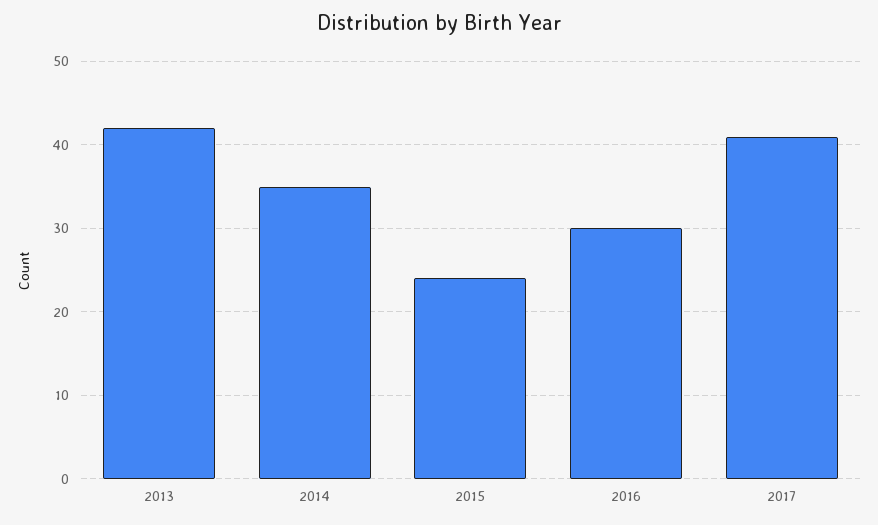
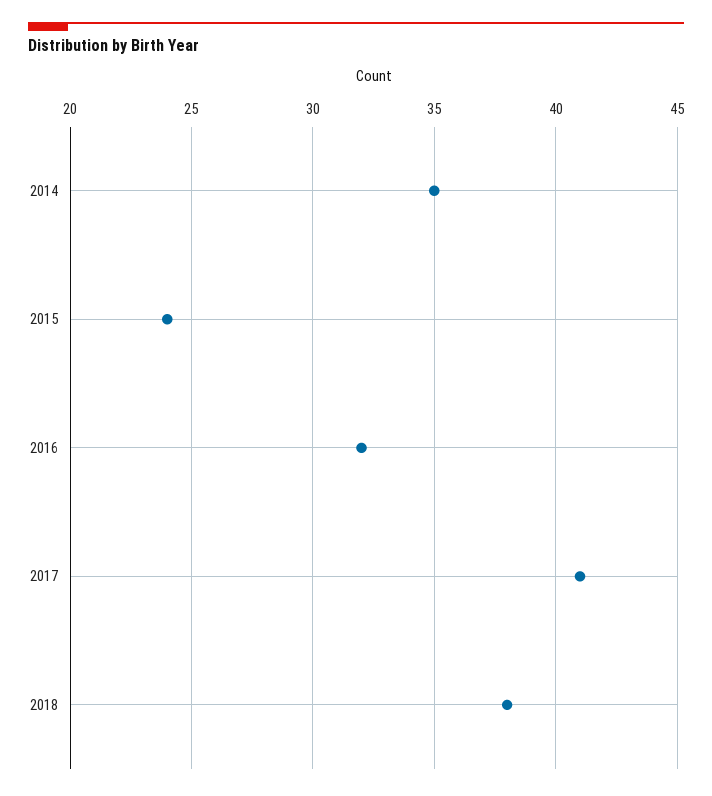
2013: 42 -> none
2016: 30 -> 32
2018: none -> 38

